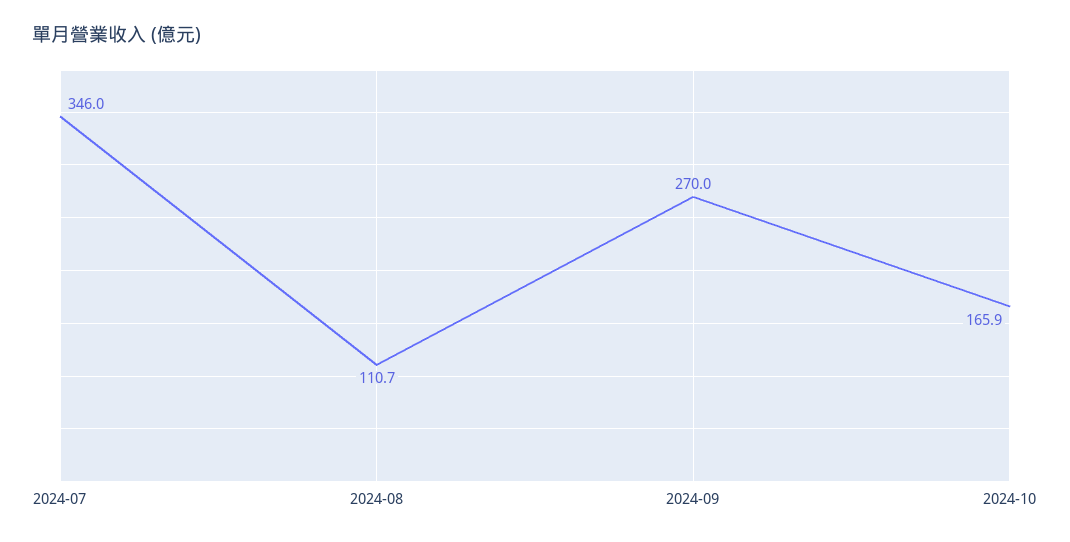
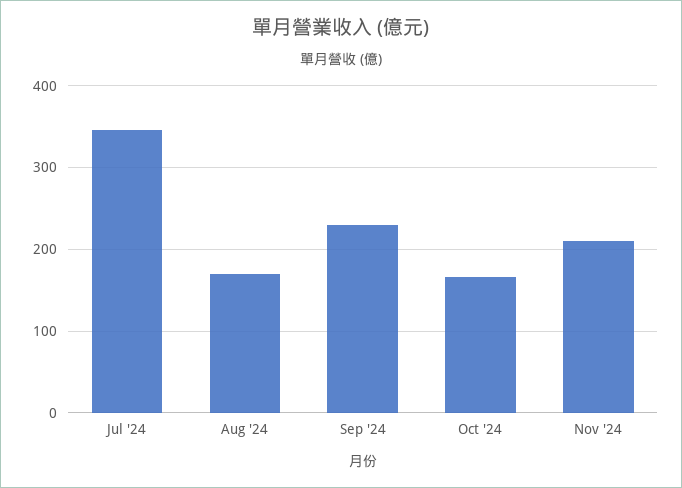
2024-08: 110.7 -> 170
2024-09: 270 -> 230
Nov '24: none -> 210

